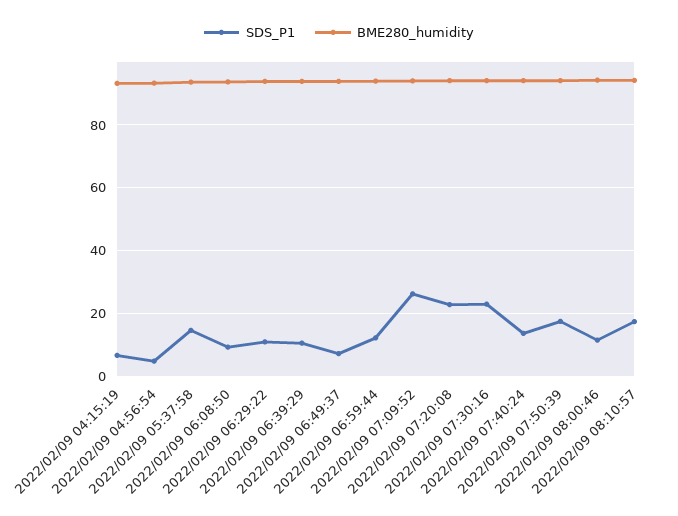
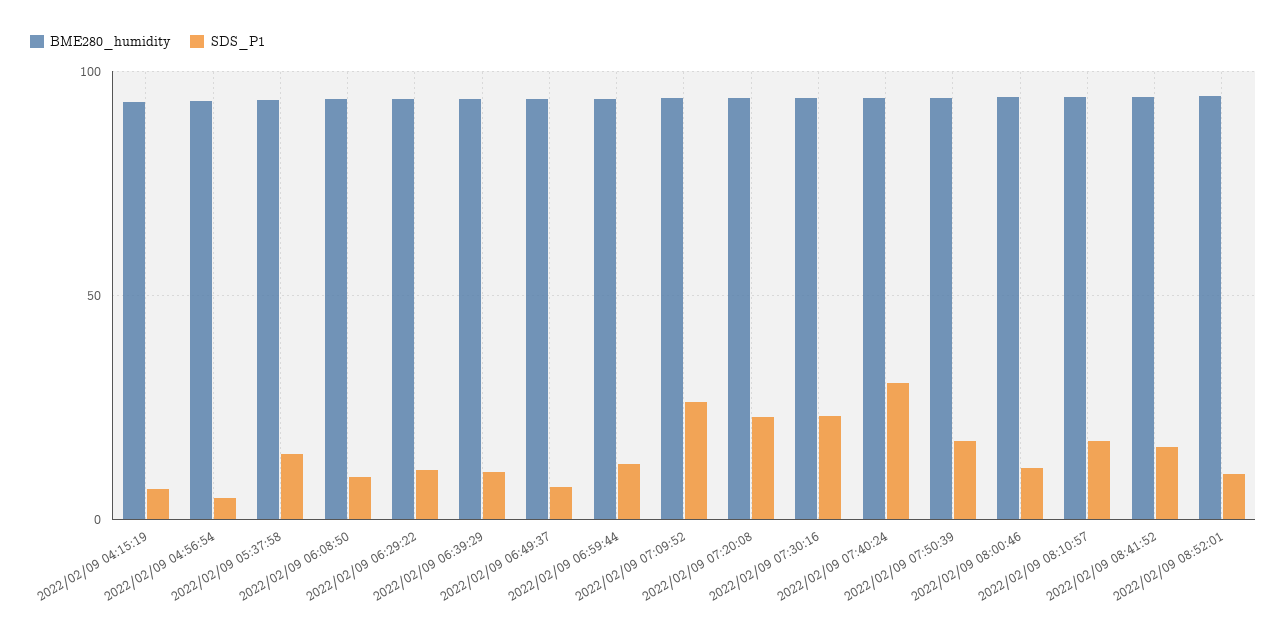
SDS_P1, 2022/02/09 07:40:24: 14 -> 30
BME280_humidity, 2022/02/09 08:41:52: none -> 95
SDS_P1, 2022/02/09 08:41:52: none -> 15
BME280_humidity, 2022/02/09 08:52:01: none -> 95
SDS_P1, 2022/02/09 08:52:01: none -> 10

